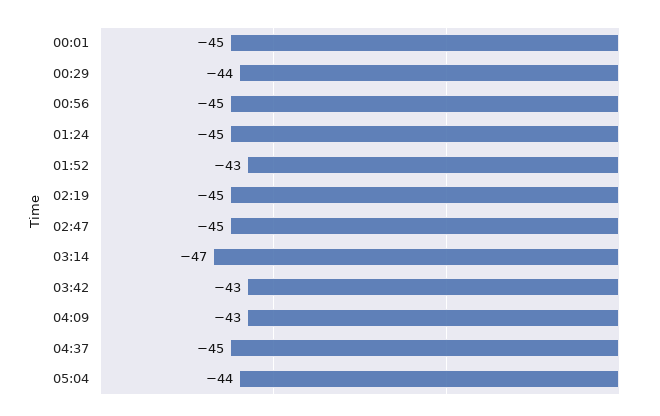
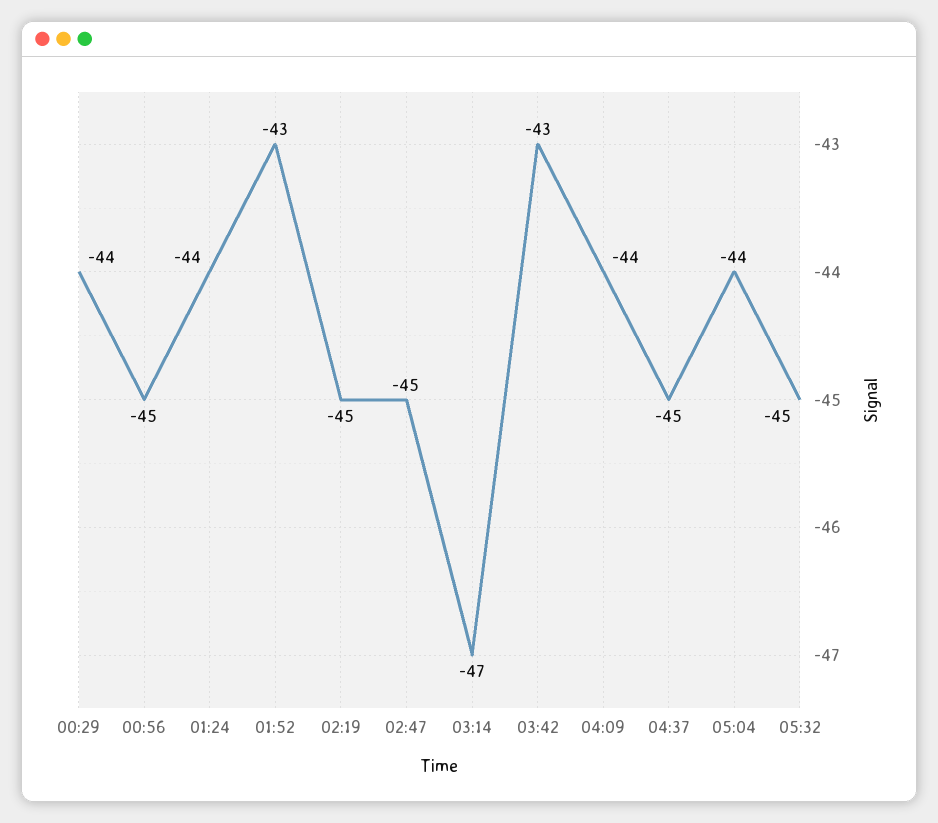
00:01: -45 -> none
01:24: -45 -> -44
04:09: -43 -> -44
05:32: none -> -45

